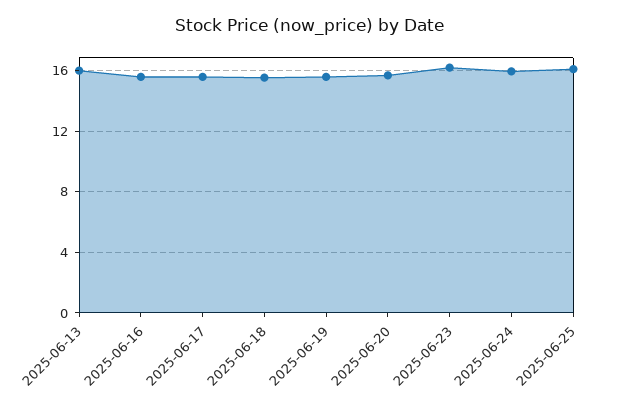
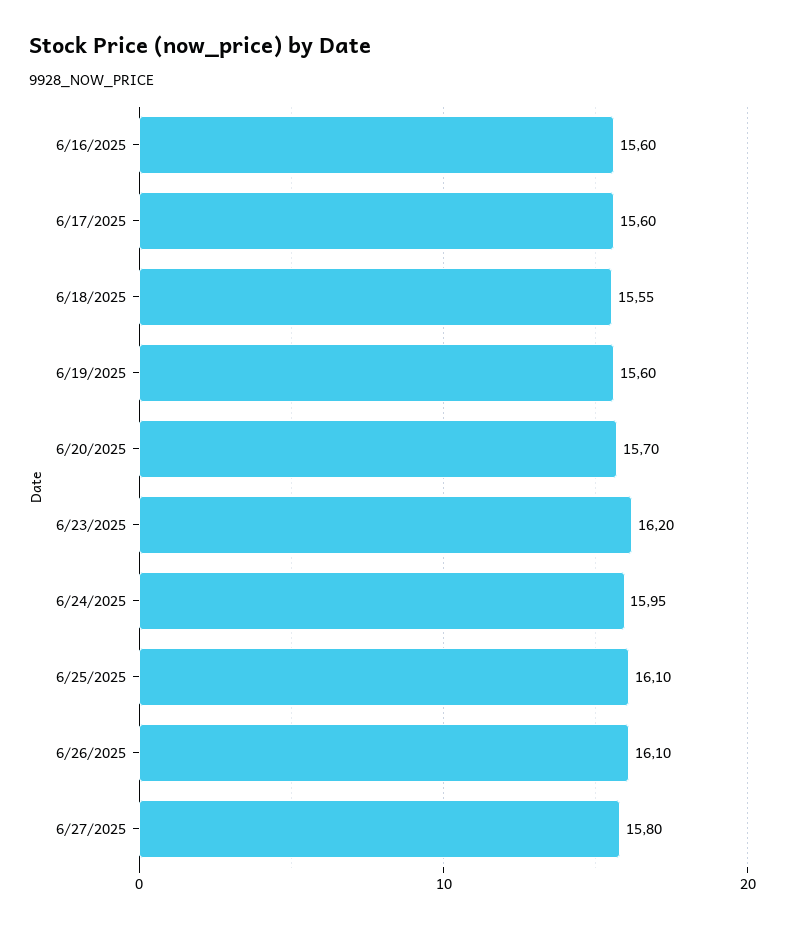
2025-06-13: 16 -> none
6/26/2025: none -> 16.1
6/27/2025: none -> 15.8

